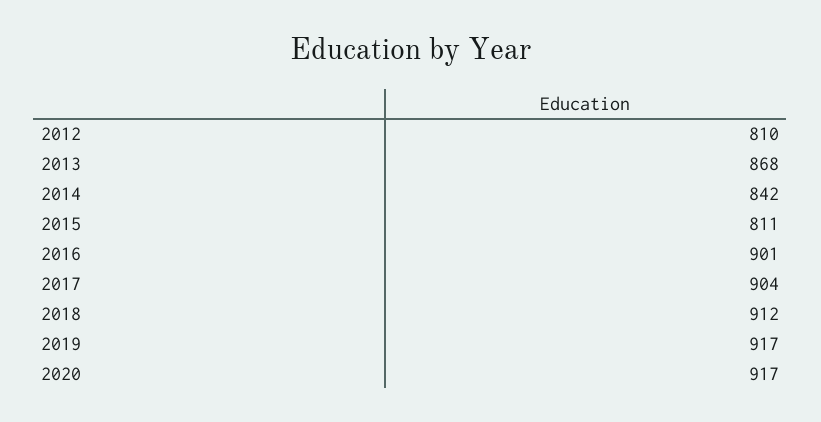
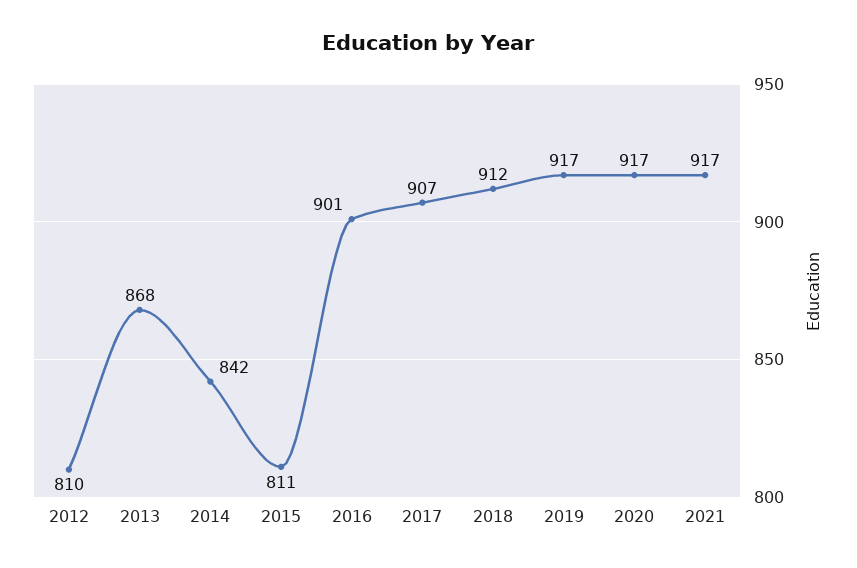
2017: 904 -> 907
2021: none -> 917

